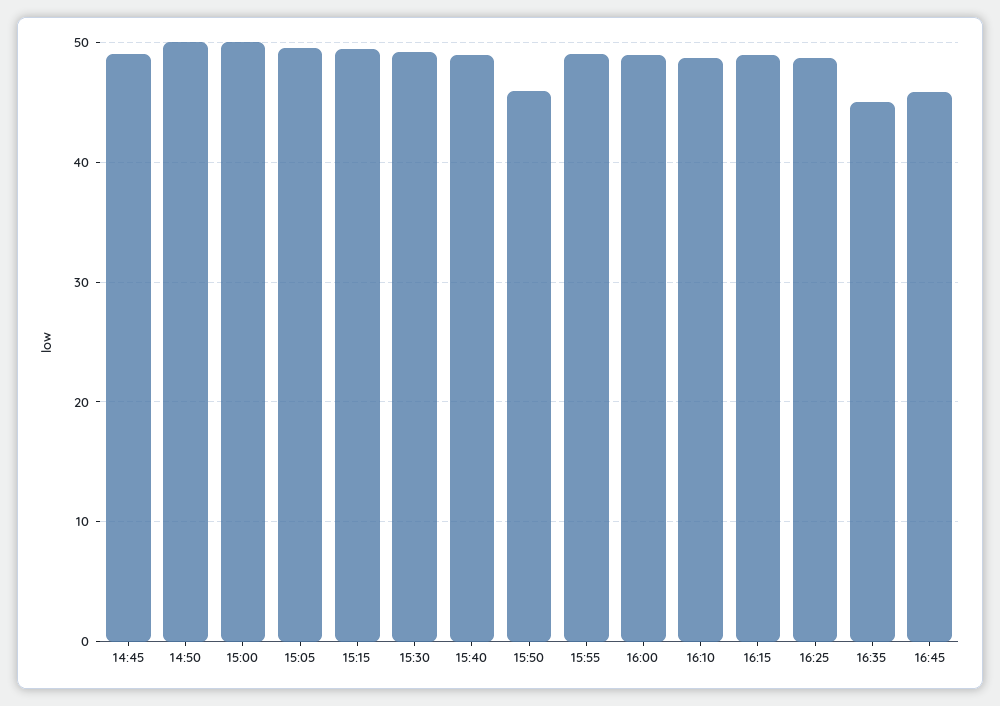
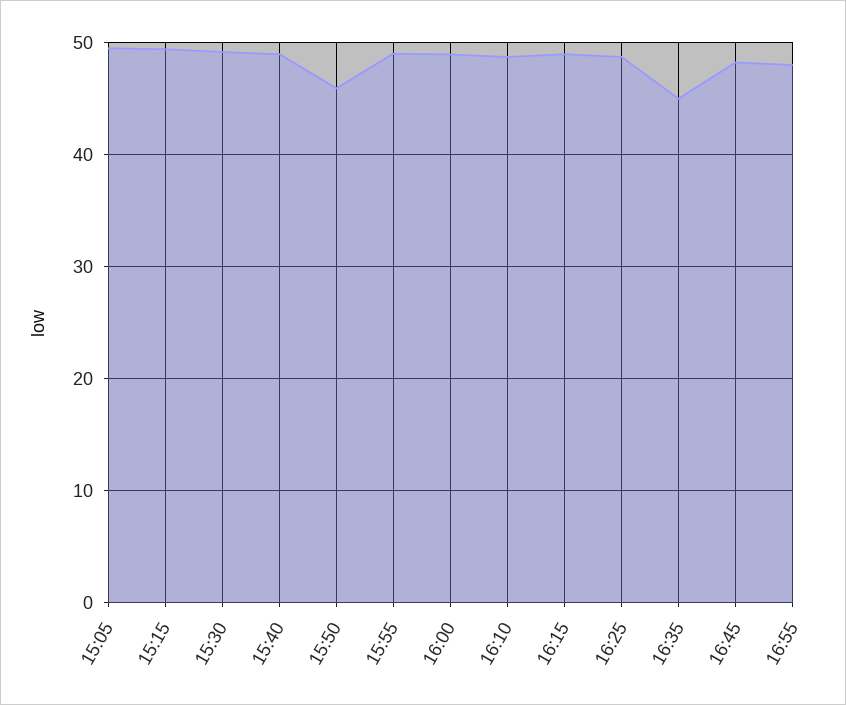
14:45: 49 -> none
14:50: 50 -> none
15:00: 50 -> none
16:45: 46 -> 48
16:55: none -> 48

